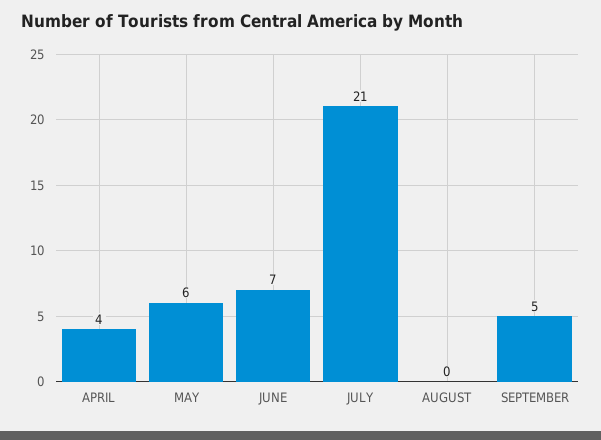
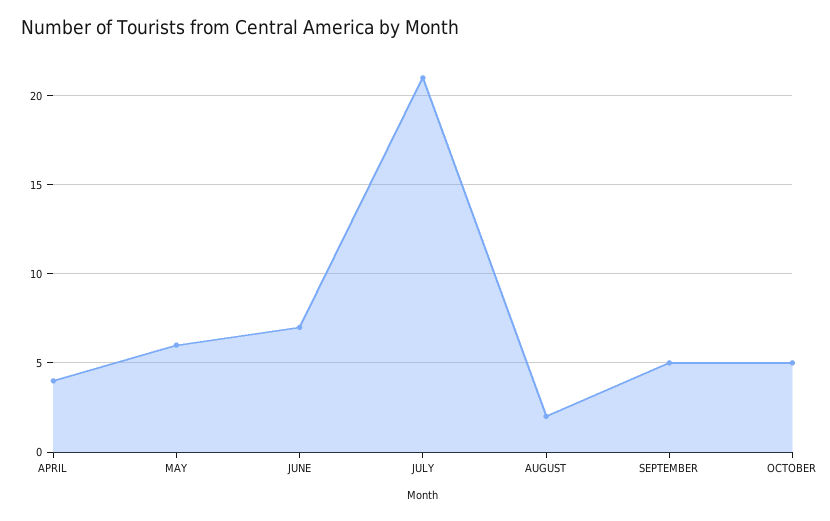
AUGUST: 0 -> 2
OCTOBER: none -> 5

